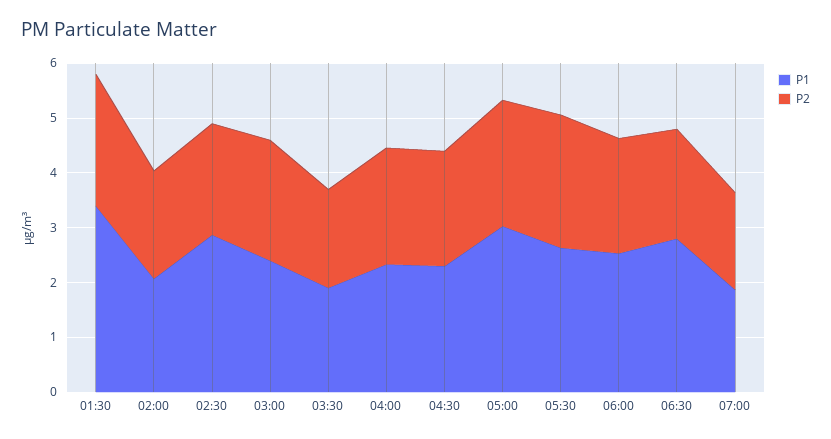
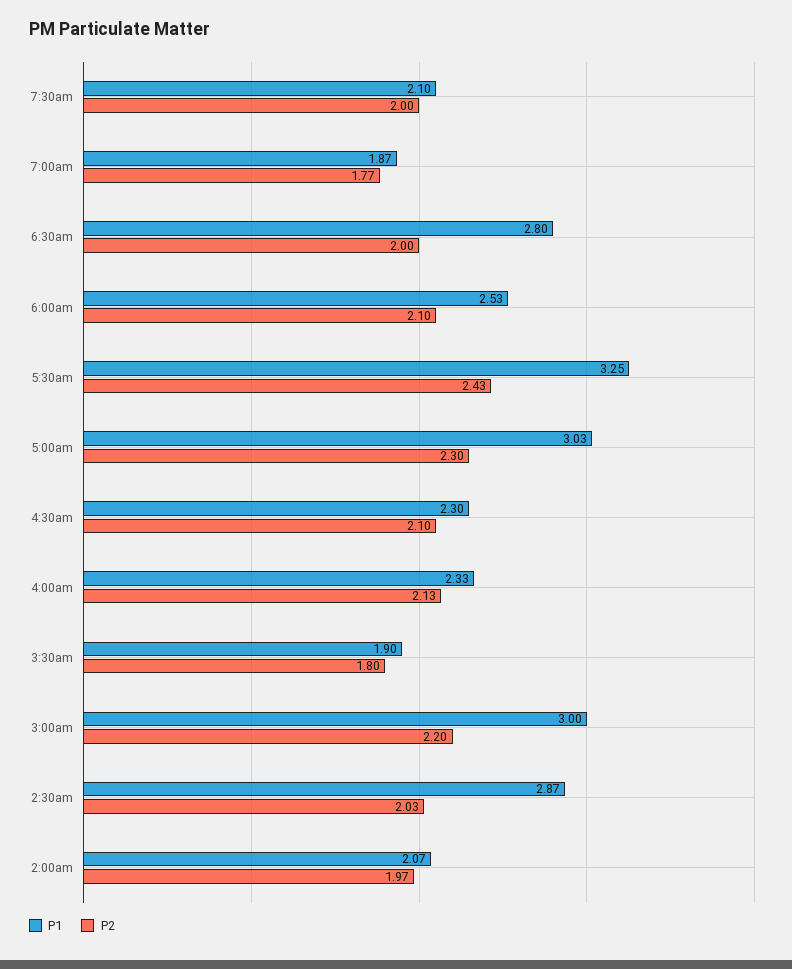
P1, 01:30: 3.4 -> none
P2, 01:30: 2.4 -> none
P1, 03:00: 2.4 -> 3
P1, 05:30: 2.6 -> 3.25
P1, 7:30am: none -> 2.1
P2, 7:30am: none -> 2

